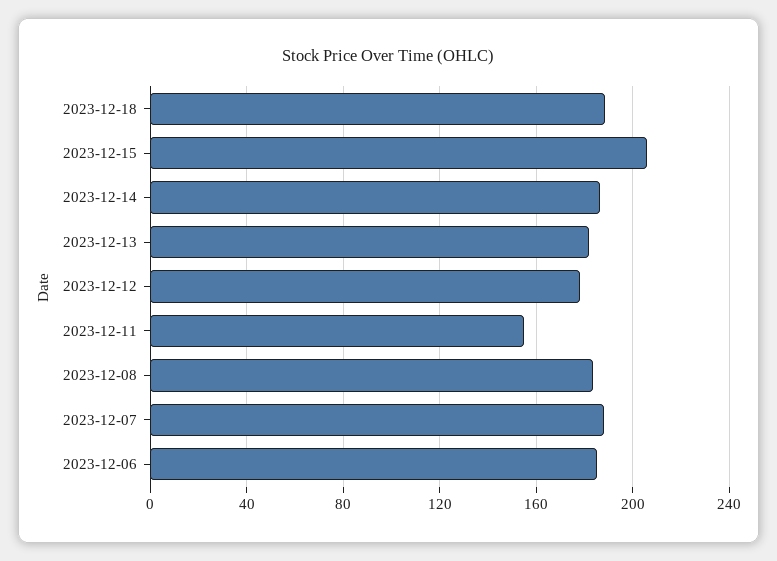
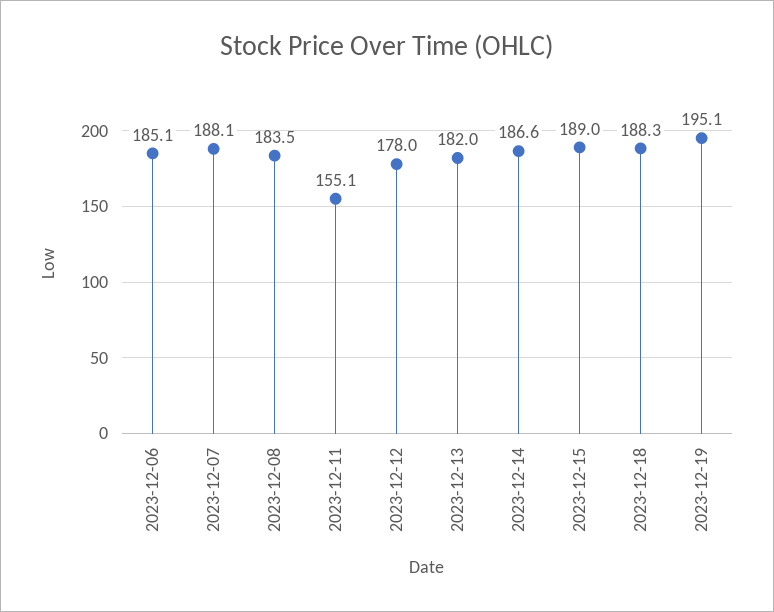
2023-12-15: 205 -> 189
2023-12-19: none -> 195.1

